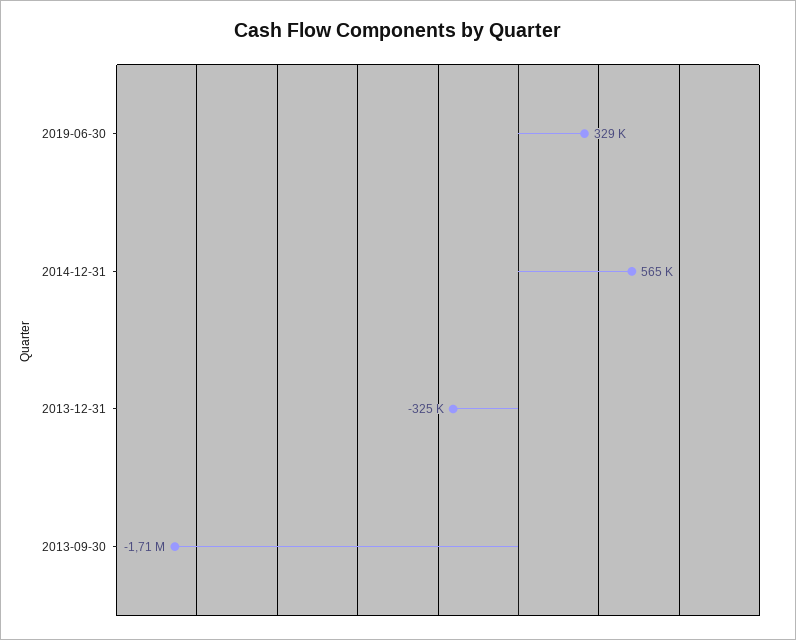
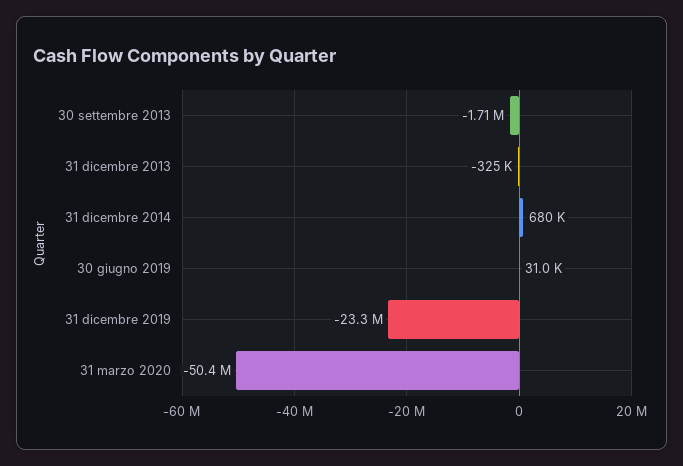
2019-06-30: 329000 -> 31000
2014-12-31: 565000 -> 680000
31 dicembre 2019: none -> -23300000
31 marzo 2020: none -> -50400000

